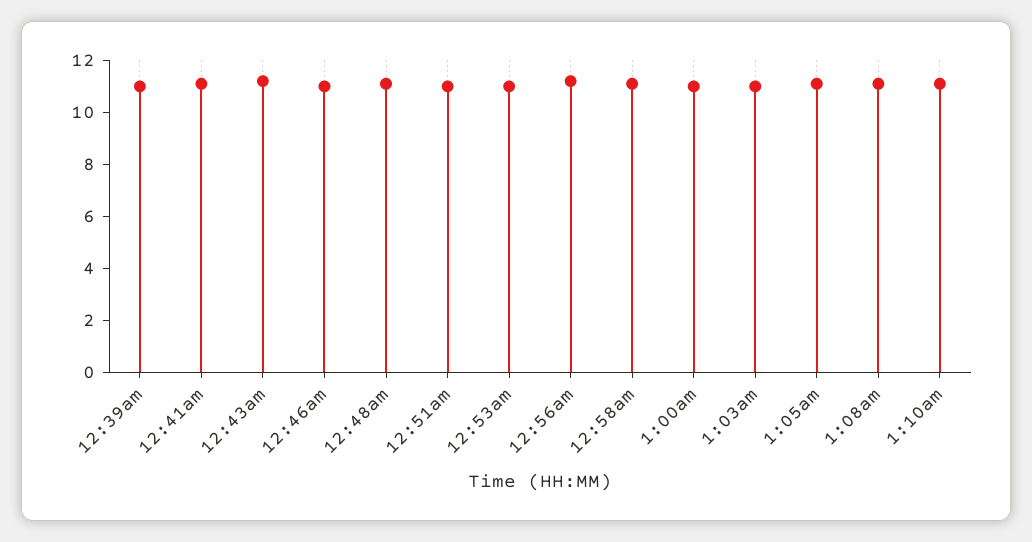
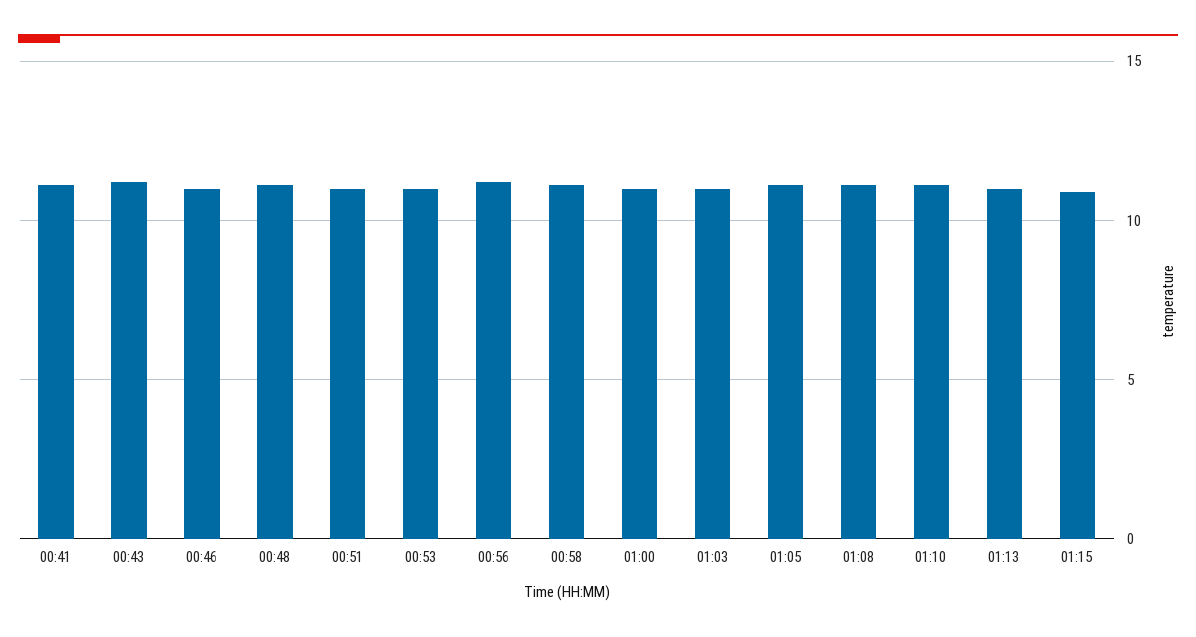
12:39am: 11 -> none
01:13: none -> 11
01:15: none -> 11

